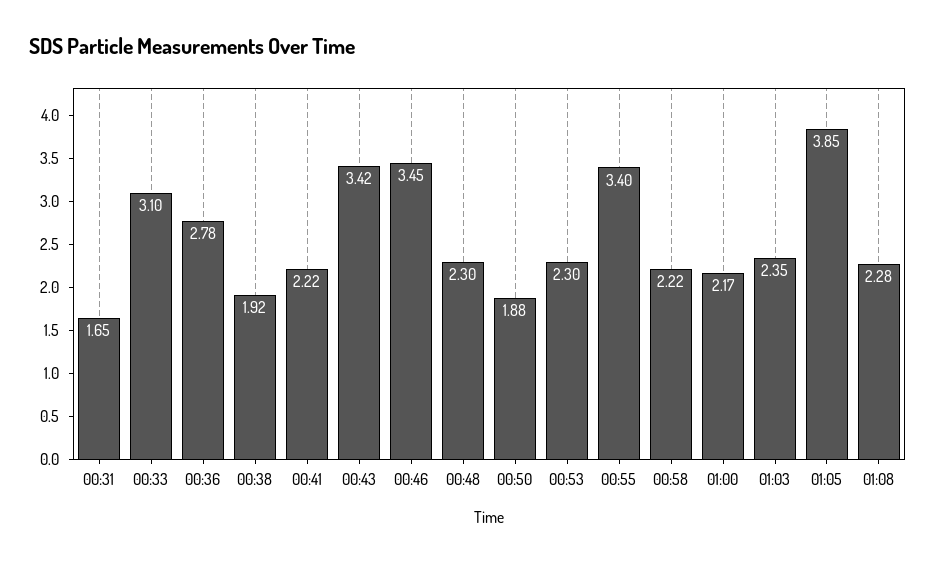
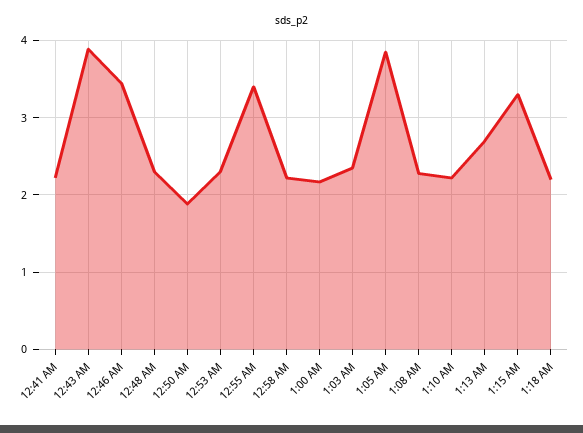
00:31: 1.65 -> none
00:33: 3.1 -> none
00:36: 2.78 -> none
00:38: 1.92 -> none
00:43: 3.42 -> 3.9
1:10 AM: none -> 2.2
1:13 AM: none -> 2.7
1:15 AM: none -> 3.3
1:18 AM: none -> 2.2

